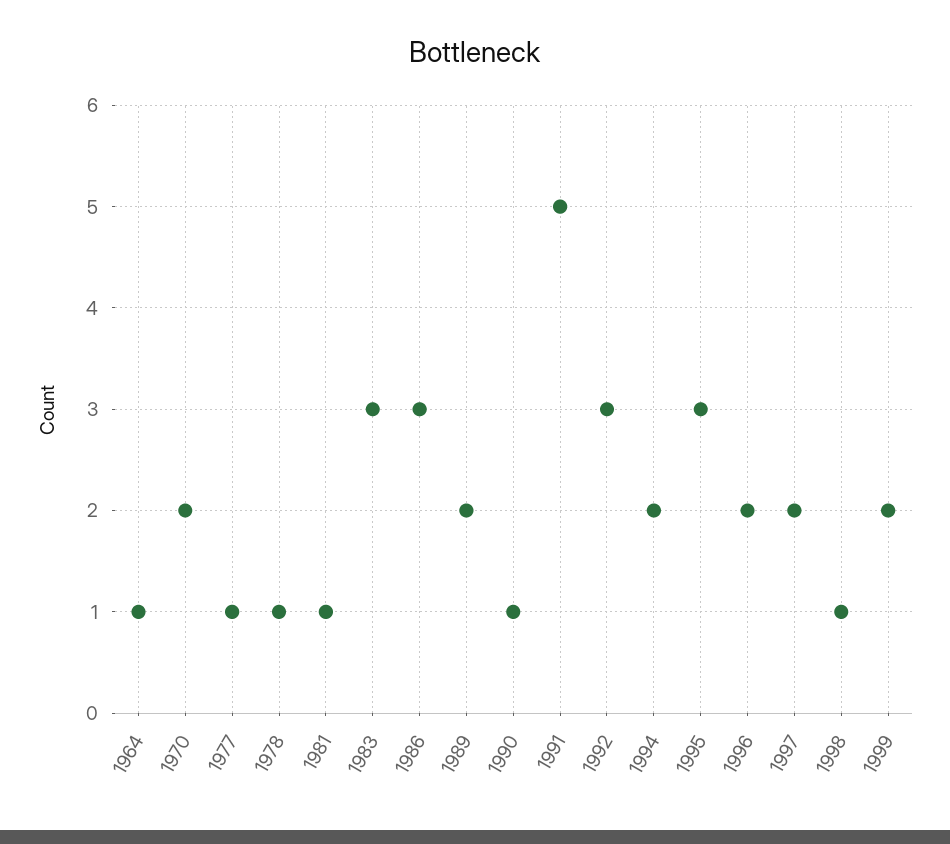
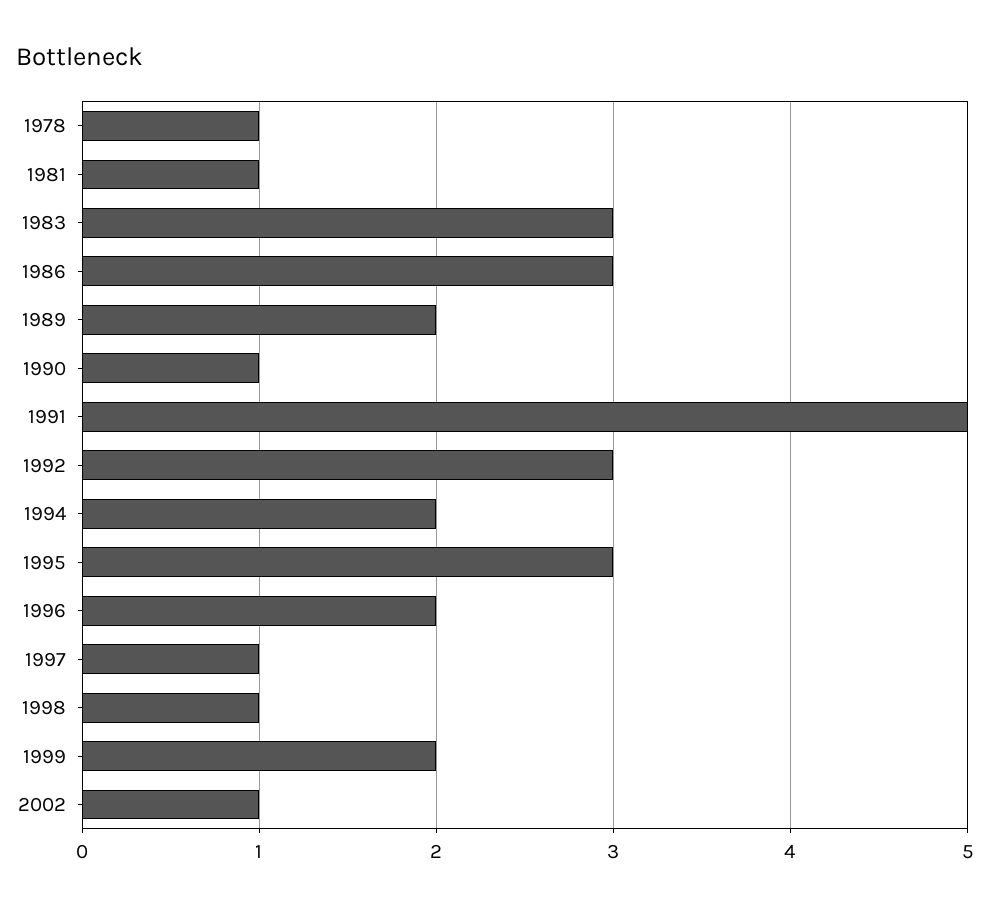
1964: 1 -> none
1970: 2 -> none
1977: 1 -> none
1997: 2 -> 1
2002: none -> 1

